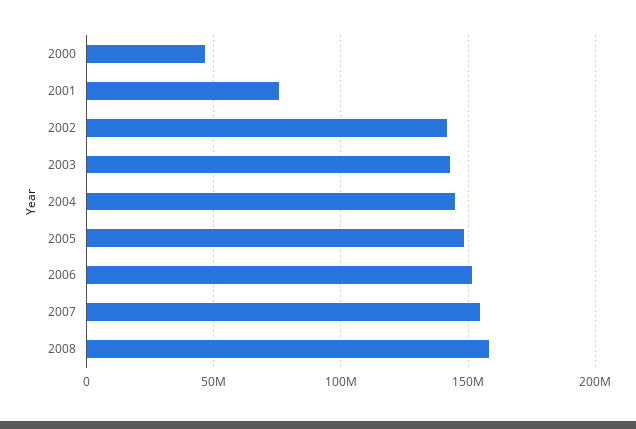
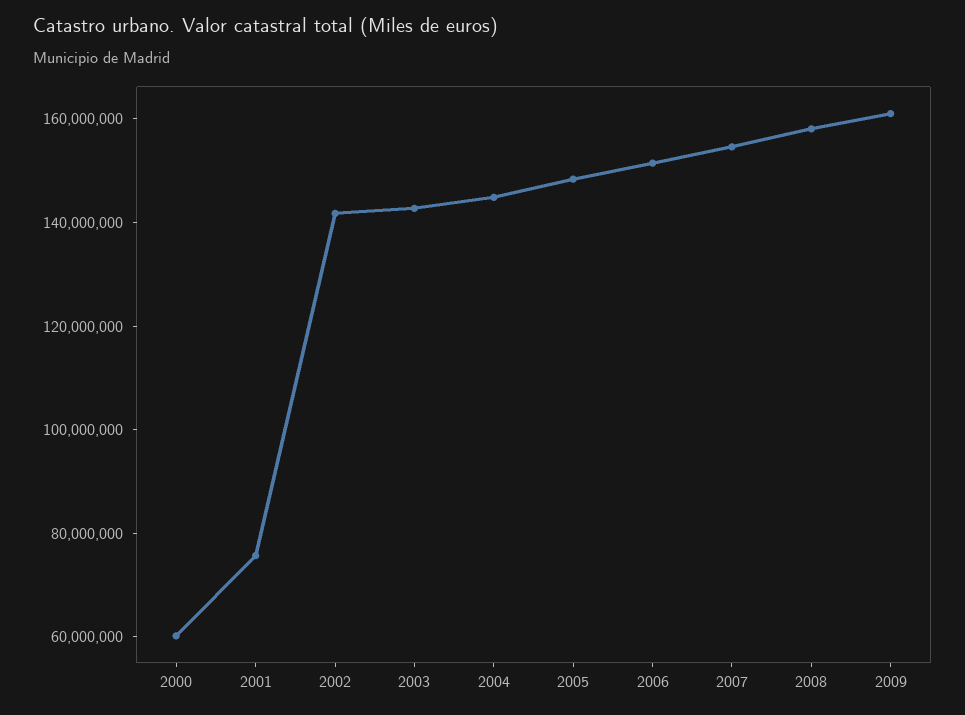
2000: 45000000 -> 60000000
2009: none -> 160000000

